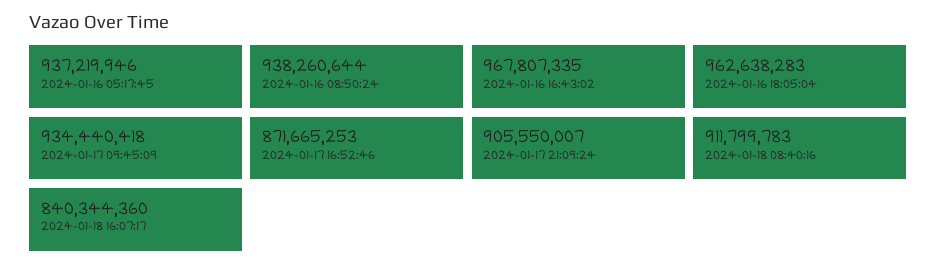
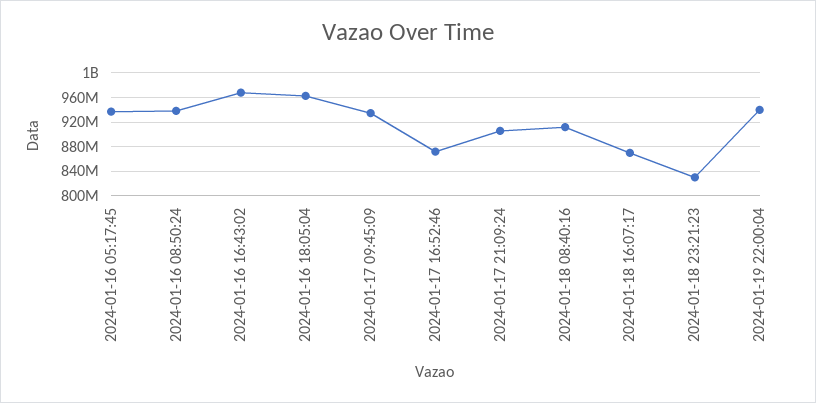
2024-01-18 16:07:17: 840344360 -> 870000000
2024-01-18 23:21:23: none -> 830000000
2024-01-19 22:00:04: none -> 940000000

